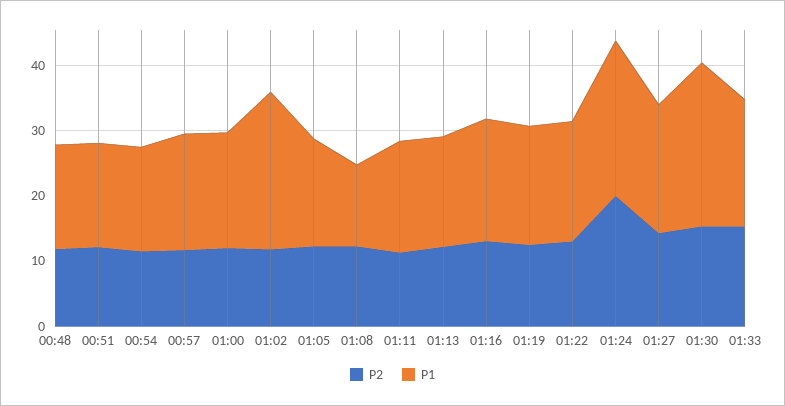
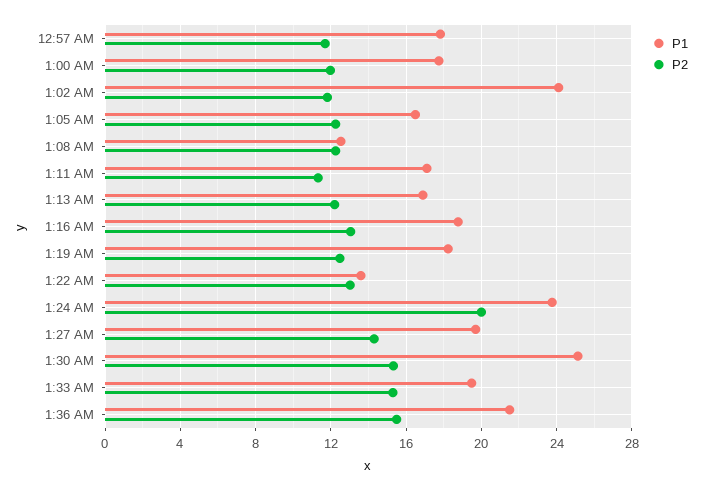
P2, 00:48: 12 -> none
P1, 00:48: 16 -> none
P2, 00:51: 12 -> none
P1, 00:51: 16 -> none
P2, 00:54: 12 -> none
P1, 00:54: 16 -> none
P1, 01:22: 18 -> 13.5
P1, 1:36 AM: none -> 21.5
P2, 1:36 AM: none -> 15.5

